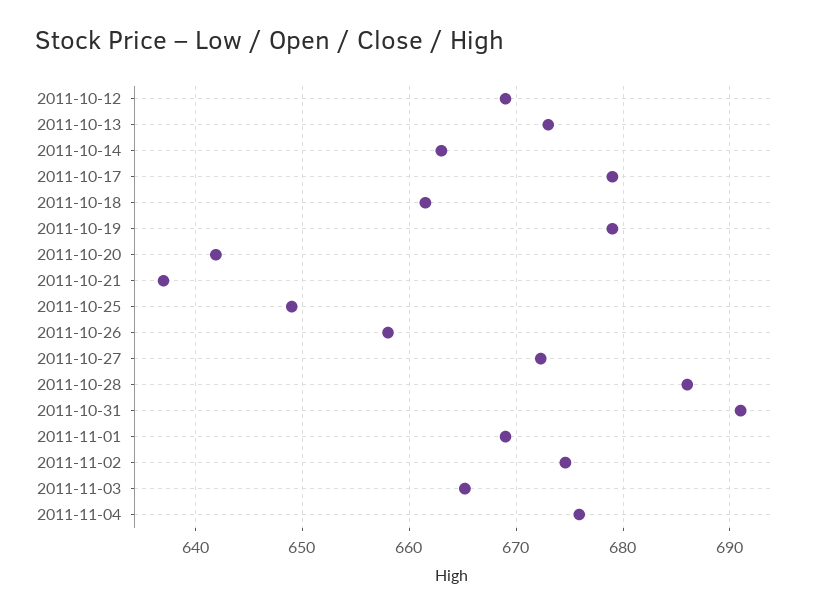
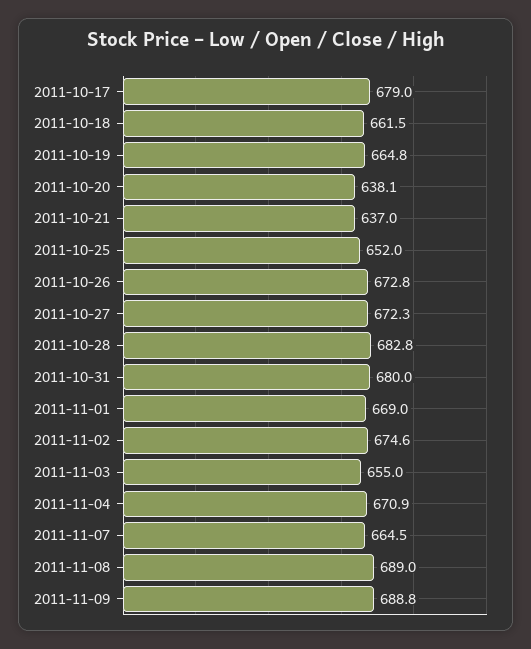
2011-10-12: 669 -> none
2011-10-13: 673 -> none
2011-10-14: 663 -> none
2011-10-19: 679 -> 664.8
2011-10-20: 642 -> 638.1
2011-10-25: 649 -> 652
2011-10-26: 658 -> 672.8
2011-10-28: 686 -> 682.8
2011-10-31: 691 -> 680
2011-11-03: 665 -> 655
2011-11-04: 676 -> 670.9
2011-11-07: none -> 664.5
2011-11-08: none -> 689
2011-11-09: none -> 688.8

